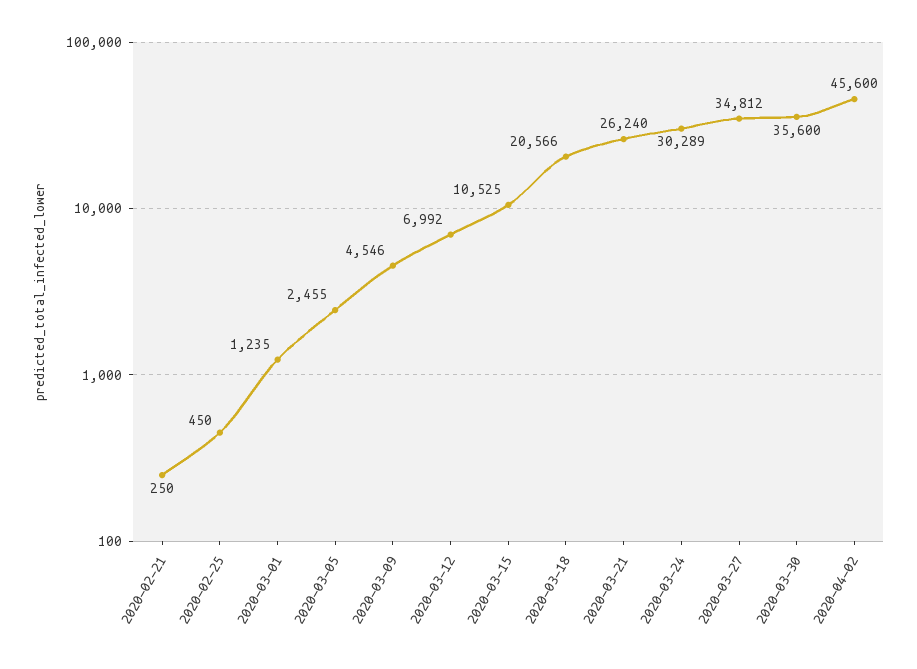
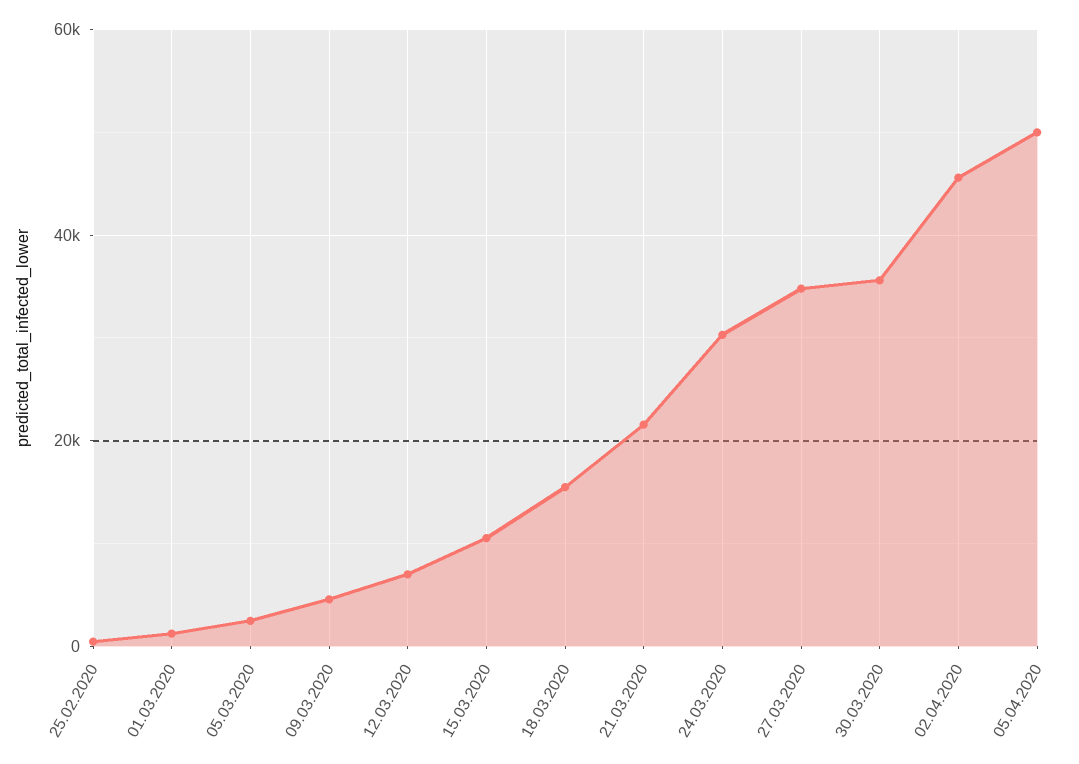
2020-02-21: 250 -> none
2020-03-18: 20566 -> 16000
2020-03-21: 26240 -> 22000
05.04.2020: none -> 50000

